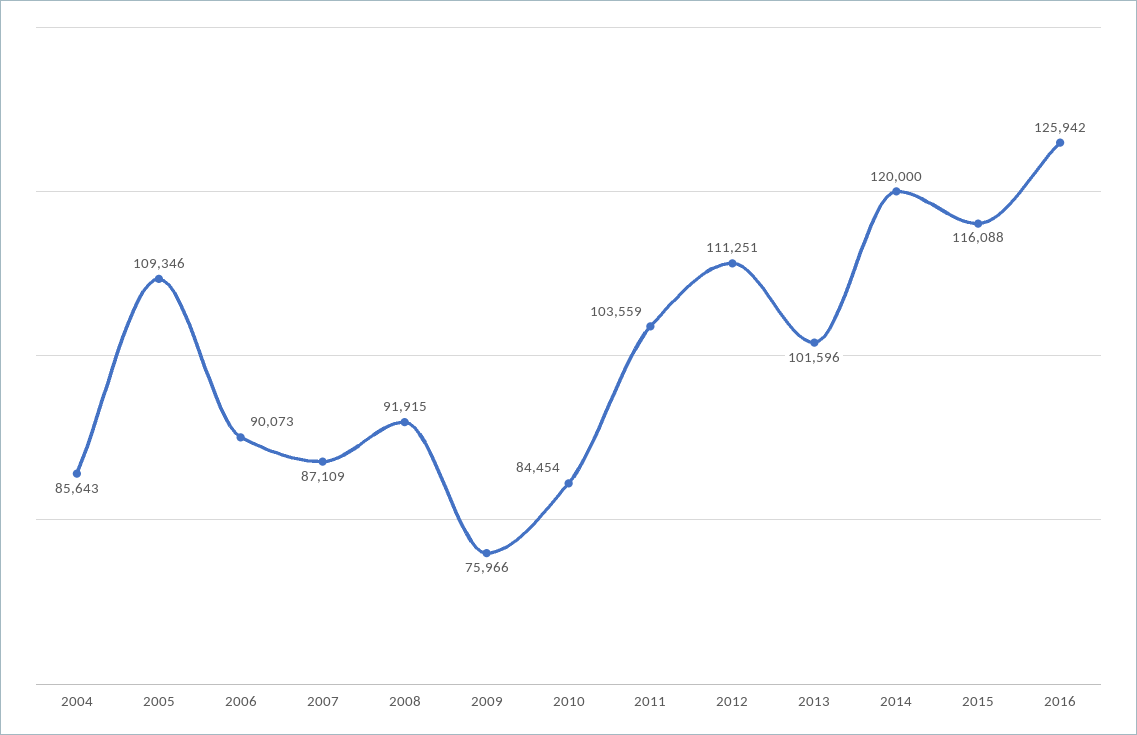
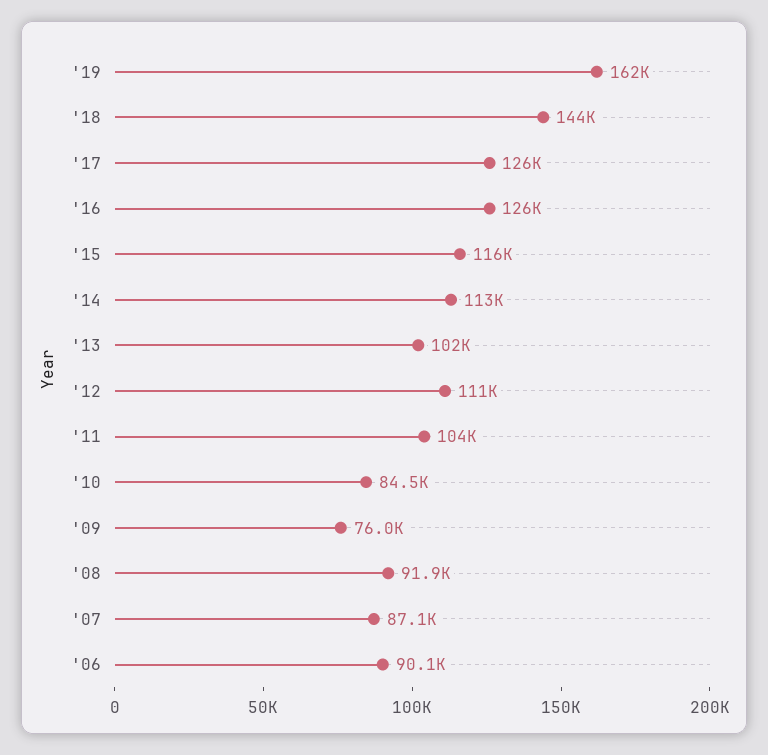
2004: 85643 -> none
2005: 109346 -> none
2014: 120000 -> 113000
'19: none -> 162000
'18: none -> 144000
'17: none -> 126000

